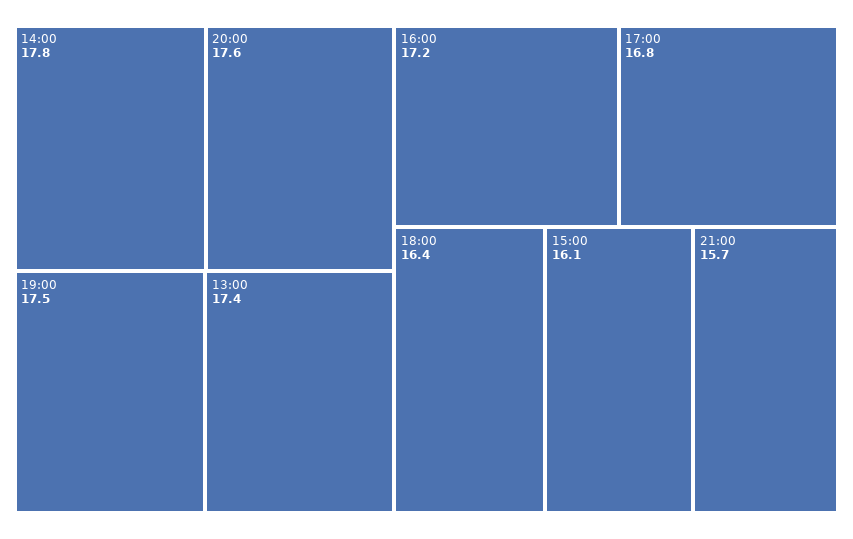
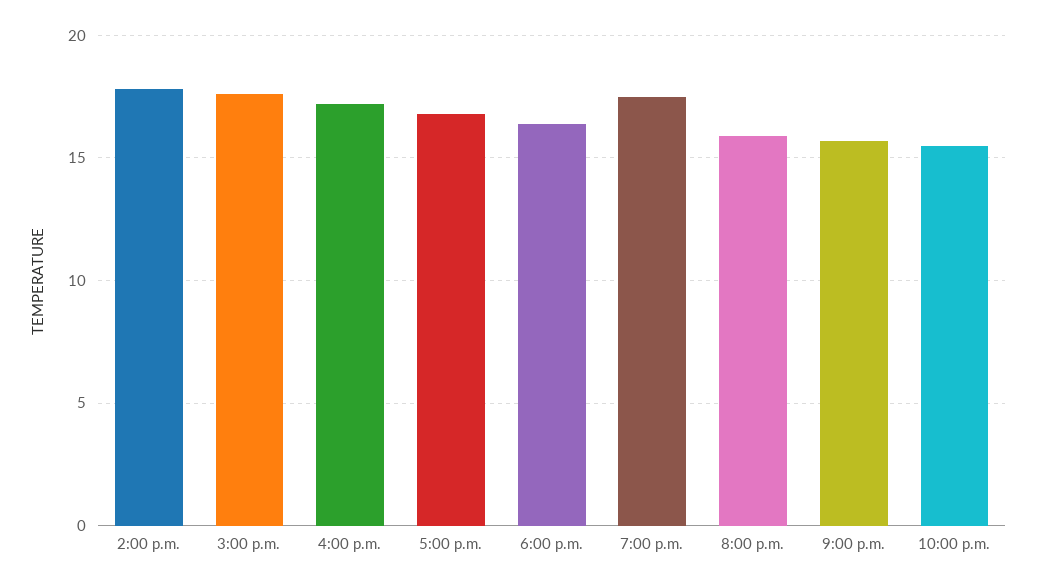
20:00: 17.6 -> 16
13:00: 17.4 -> none
15:00: 16.1 -> 17.5
10:00 p.m.: none -> 15.5

